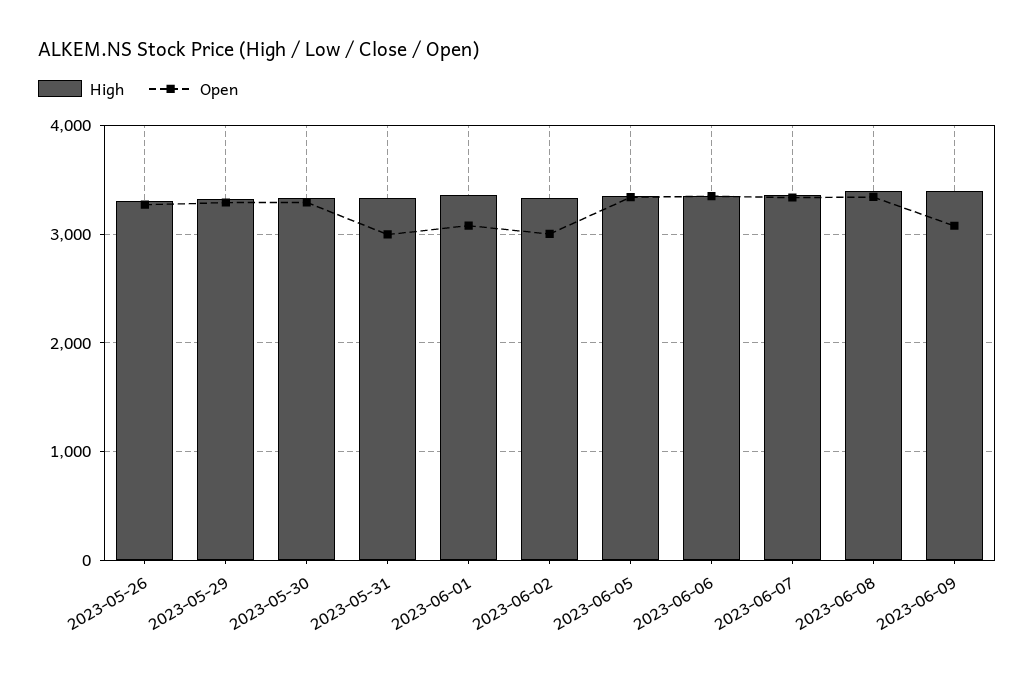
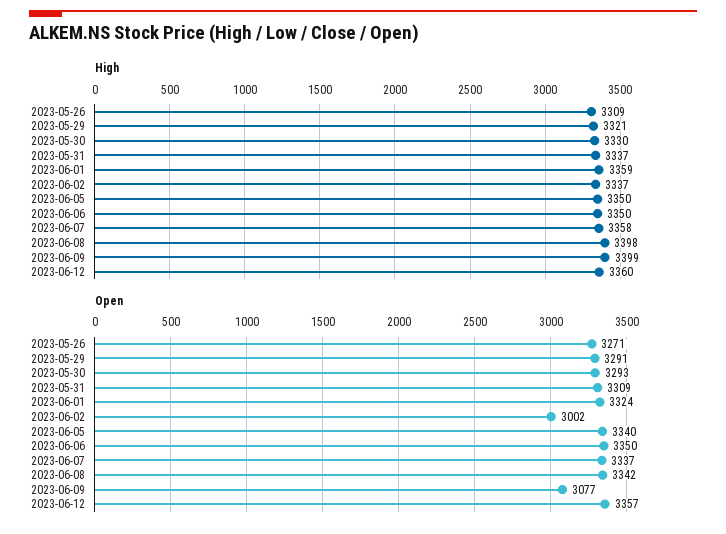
Open, 2023-05-31: 3000 -> 3309
Open, 2023-06-01: 3100 -> 3324
High, 2023-06-12: none -> 3360
Open, 2023-06-12: none -> 3357

